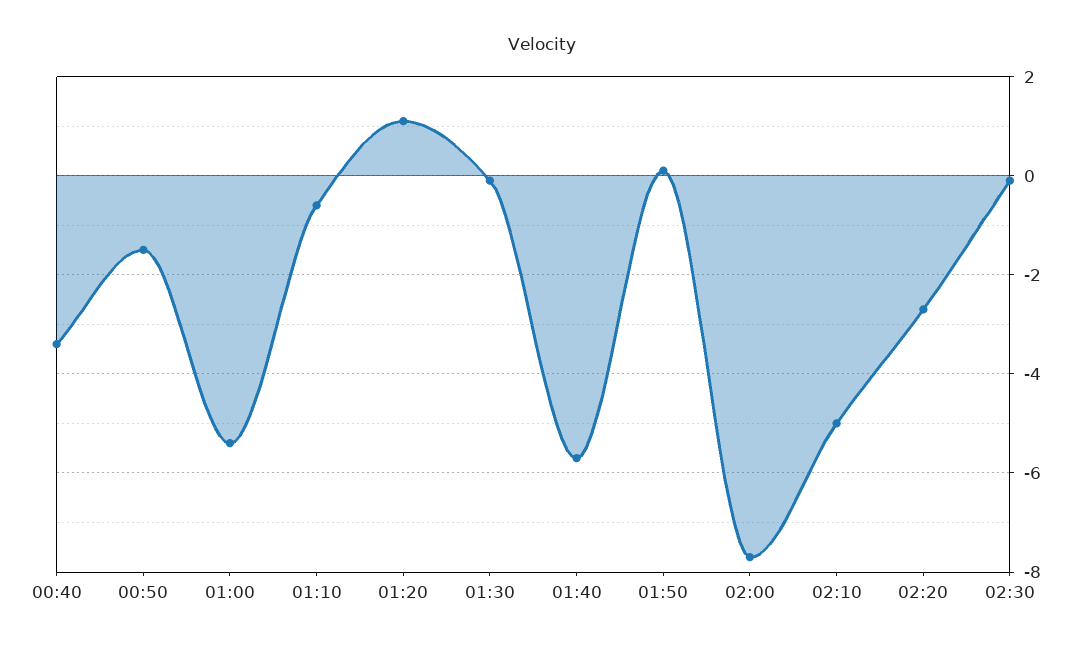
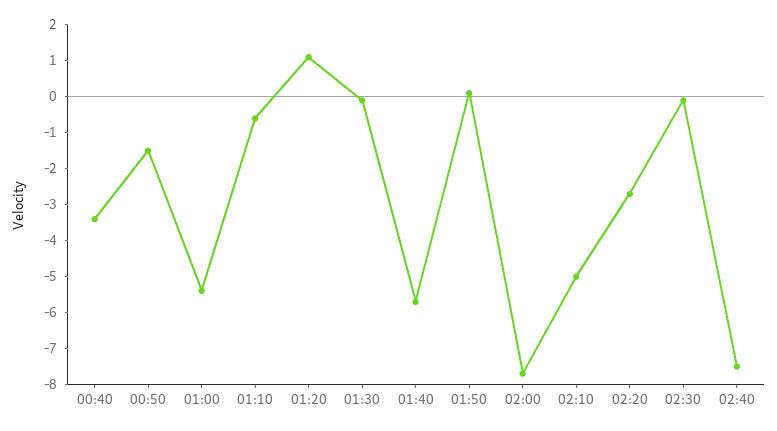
02:40: none -> -7.5

